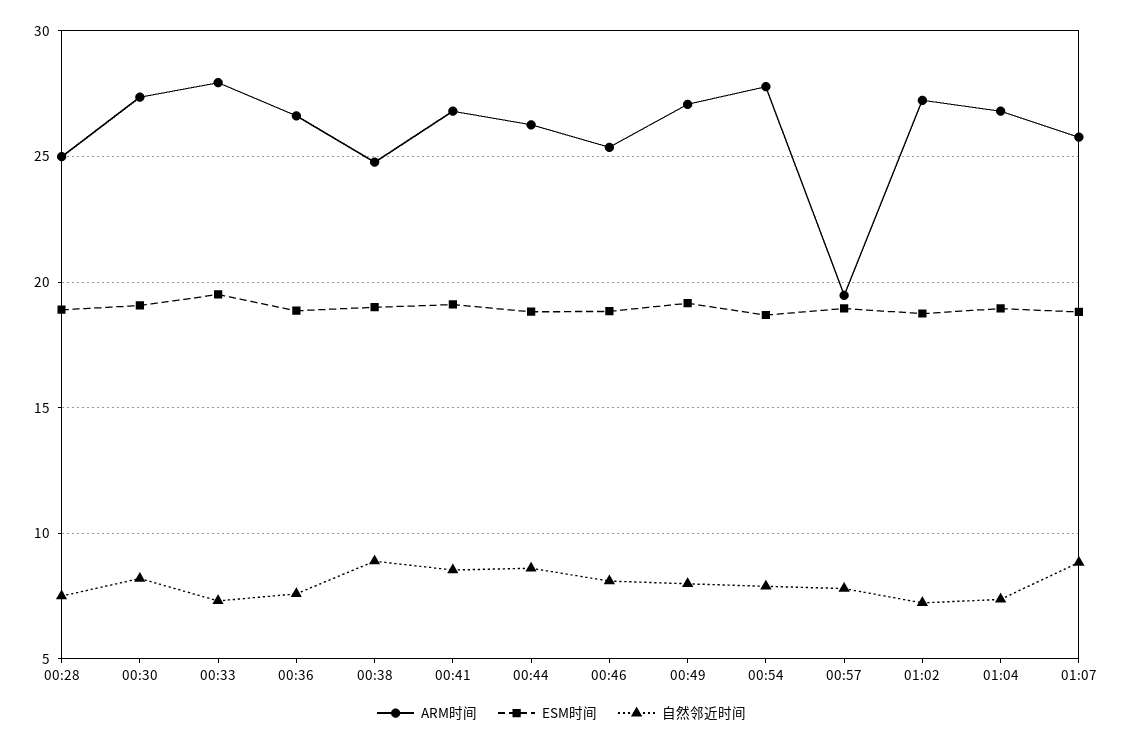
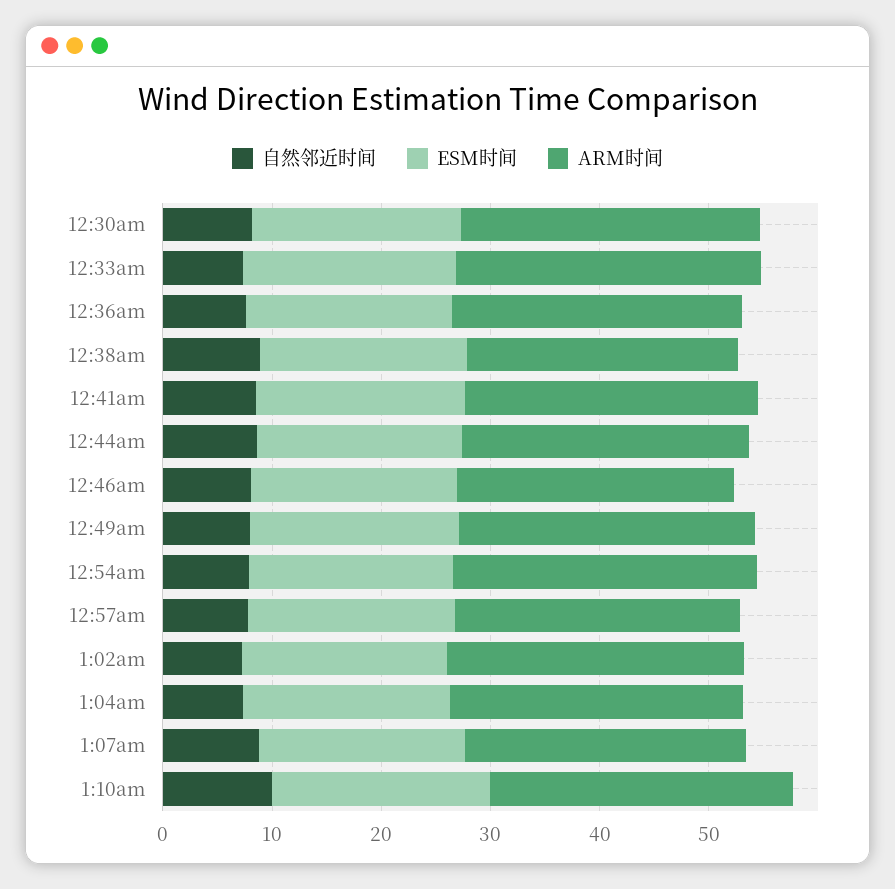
ARM时间, 00:28: 25 -> none
ESM时间, 00:28: 19 -> none
自然邻近时间, 00:28: 7.5 -> none
ARM时间, 00:57: 19.5 -> 26
自然邻近时间, 1:10am: none -> 10
ESM时间, 1:10am: none -> 20
ARM时间, 1:10am: none -> 28

